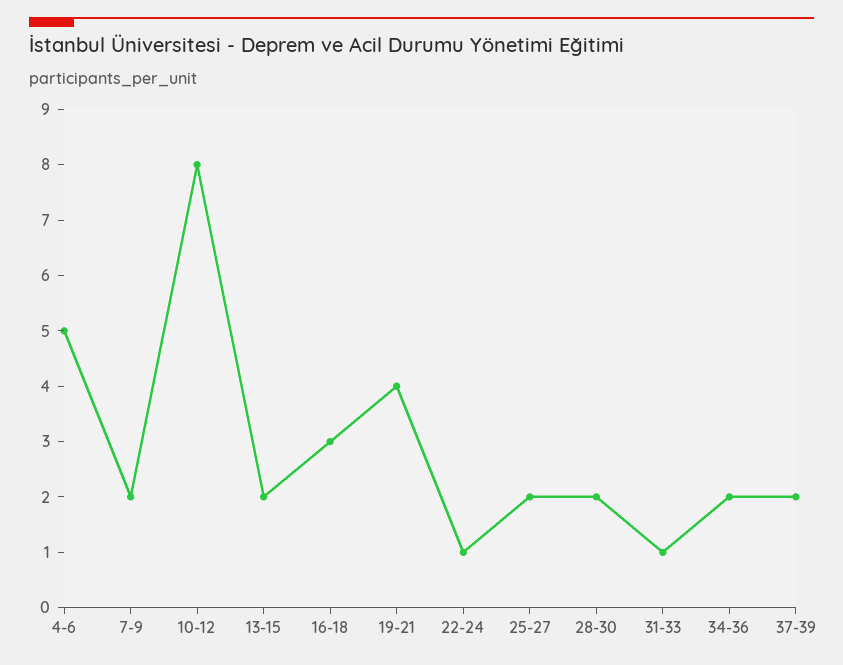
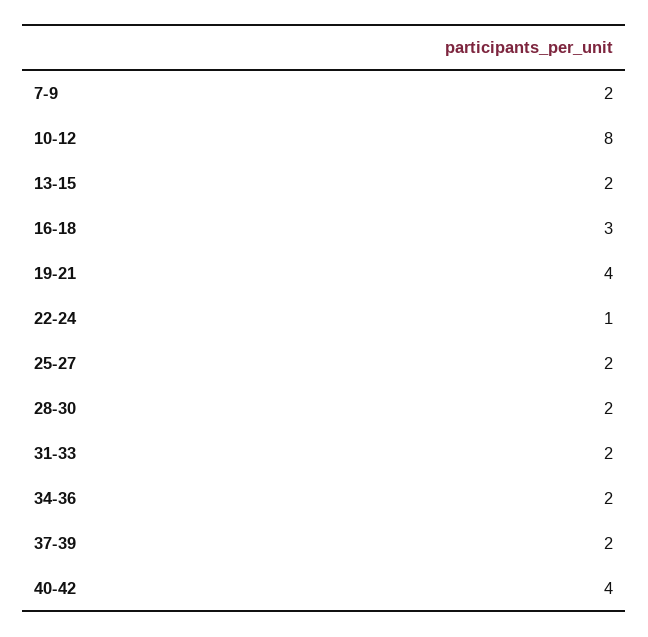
4-6: 5 -> none
31-33: 1 -> 2
40-42: none -> 4

